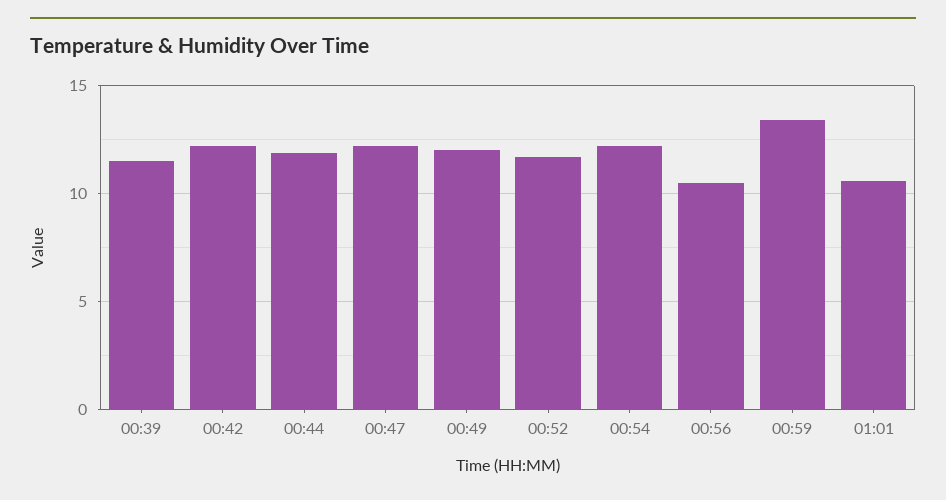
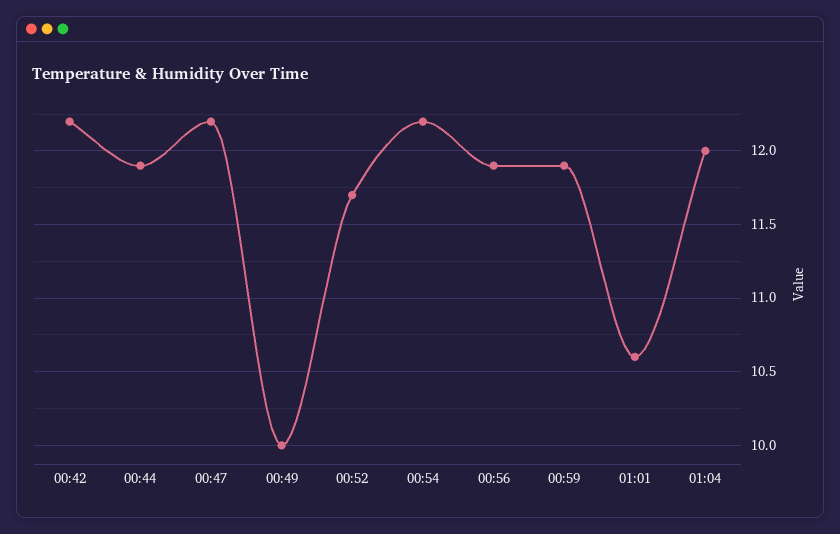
00:39: 11.5 -> none
00:49: 12 -> 10
00:56: 10.5 -> 11.9
00:59: 13.5 -> 11.9
01:04: none -> 12

